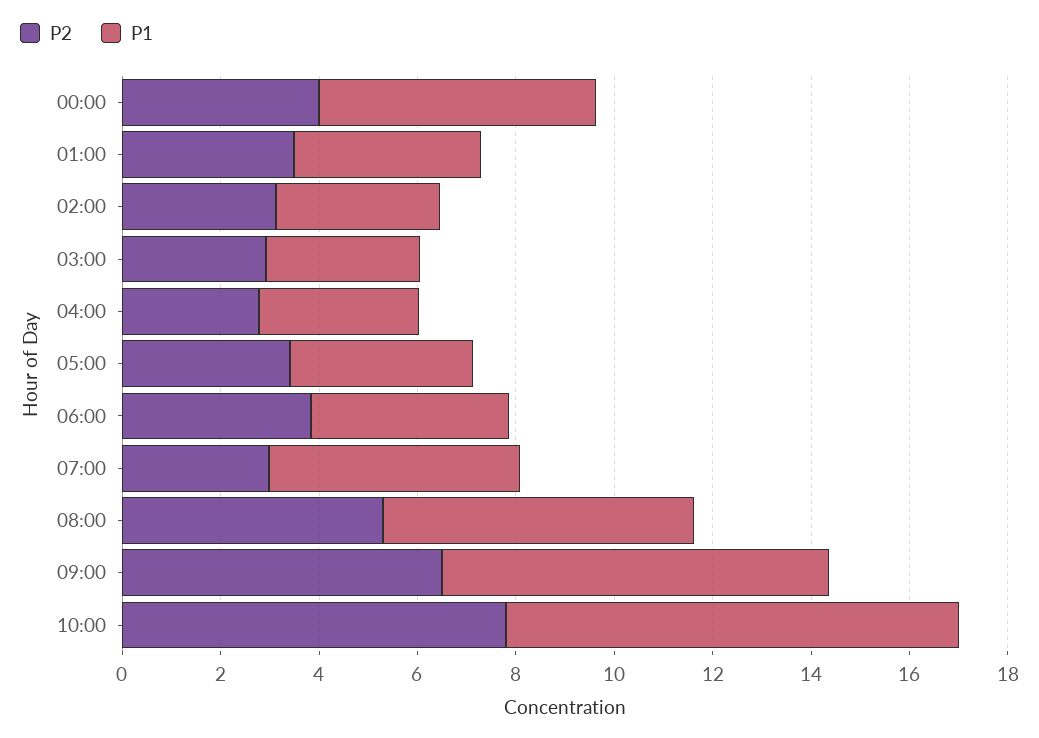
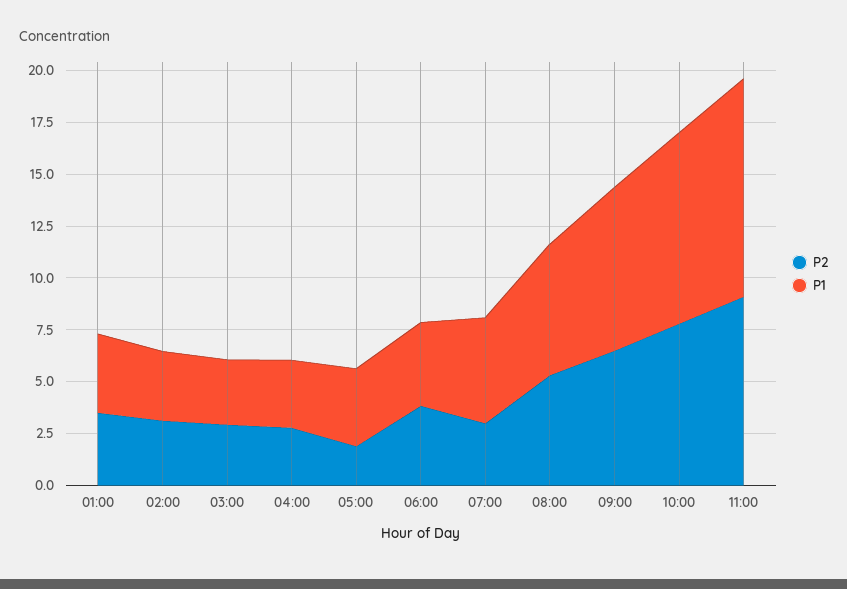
P2, 00:00: 4 -> none
P1, 00:00: 5.5 -> none
P2, 05:00: 3.5 -> 2
P2, 11:00: none -> 9
P1, 11:00: none -> 10.5

